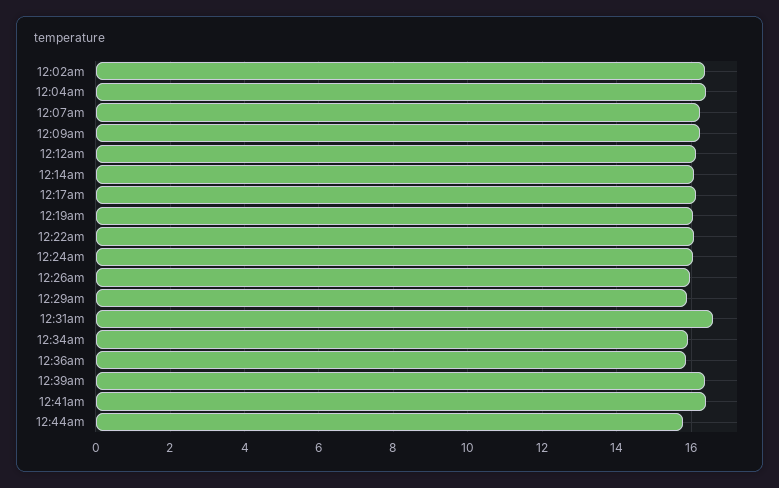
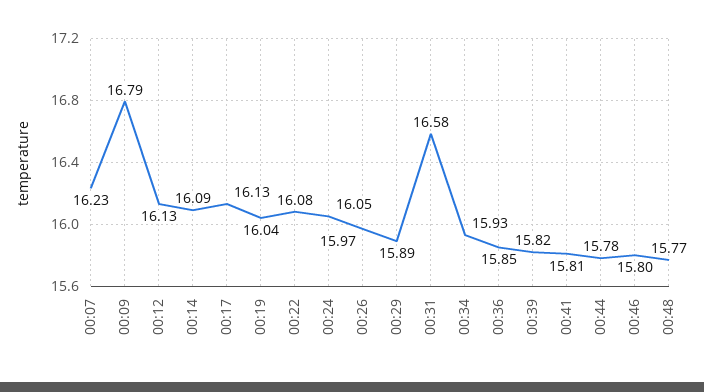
12:02am: 16.4 -> none
12:04am: 16.4 -> none
12:09am: 16.2 -> 16.79
12:39am: 16.4 -> 15.82
12:41am: 16.4 -> 15.81
00:46: none -> 15.8
00:48: none -> 15.77

